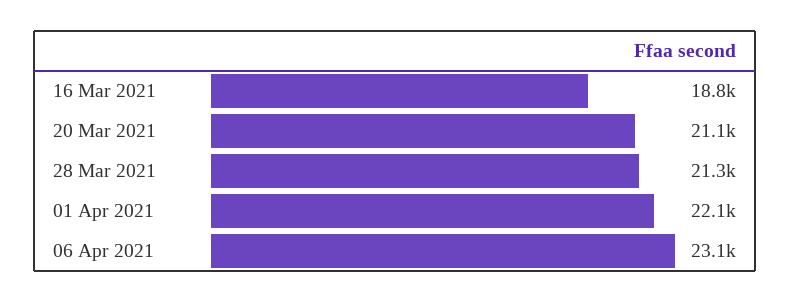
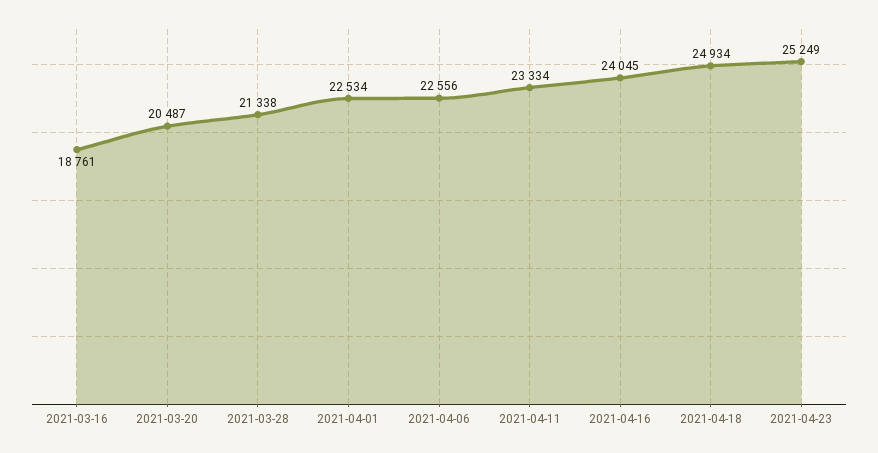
20 Mar 2021: 21100 -> 20487
01 Apr 2021: 22100 -> 22534
06 Apr 2021: 23100 -> 22556
2021-04-11: none -> 23334
2021-04-16: none -> 24045
2021-04-18: none -> 24934
2021-04-23: none -> 25249

